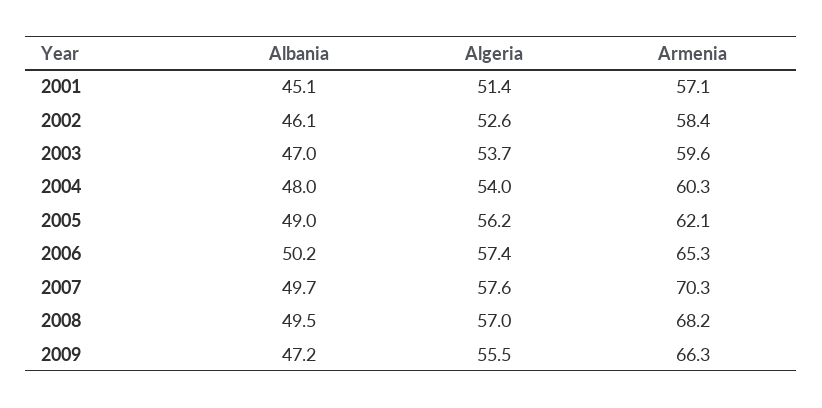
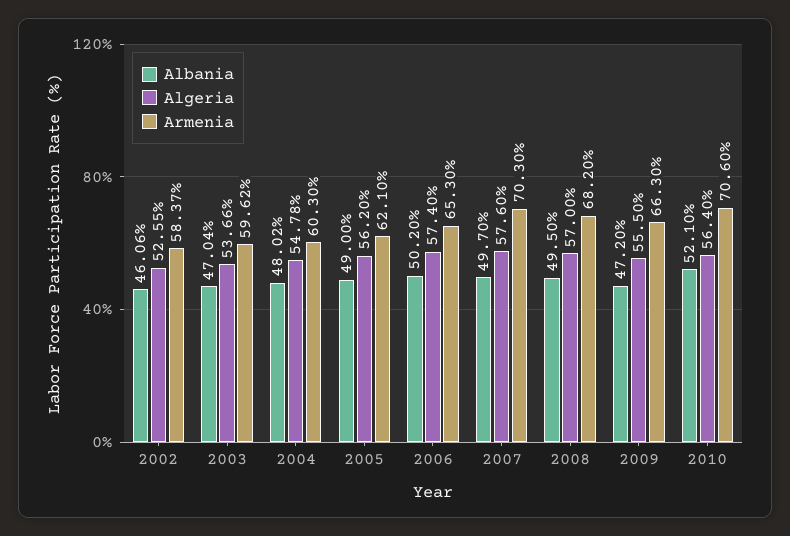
Albania, 2001: 45.1 -> none
Algeria, 2001: 51.4 -> none
Armenia, 2001: 57.1 -> none
Algeria, 2004: 54 -> 54.78
Albania, 2010: none -> 52.1
Algeria, 2010: none -> 56.4
Armenia, 2010: none -> 70.6

